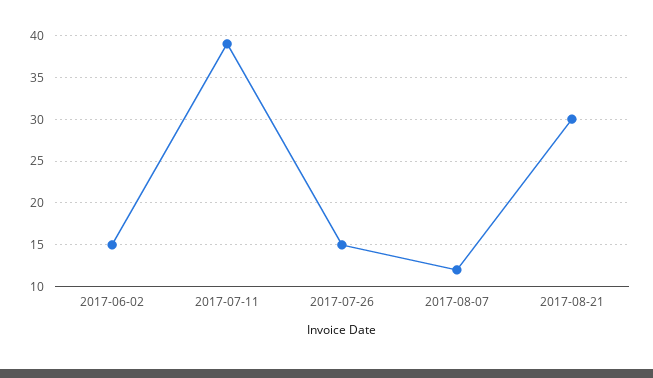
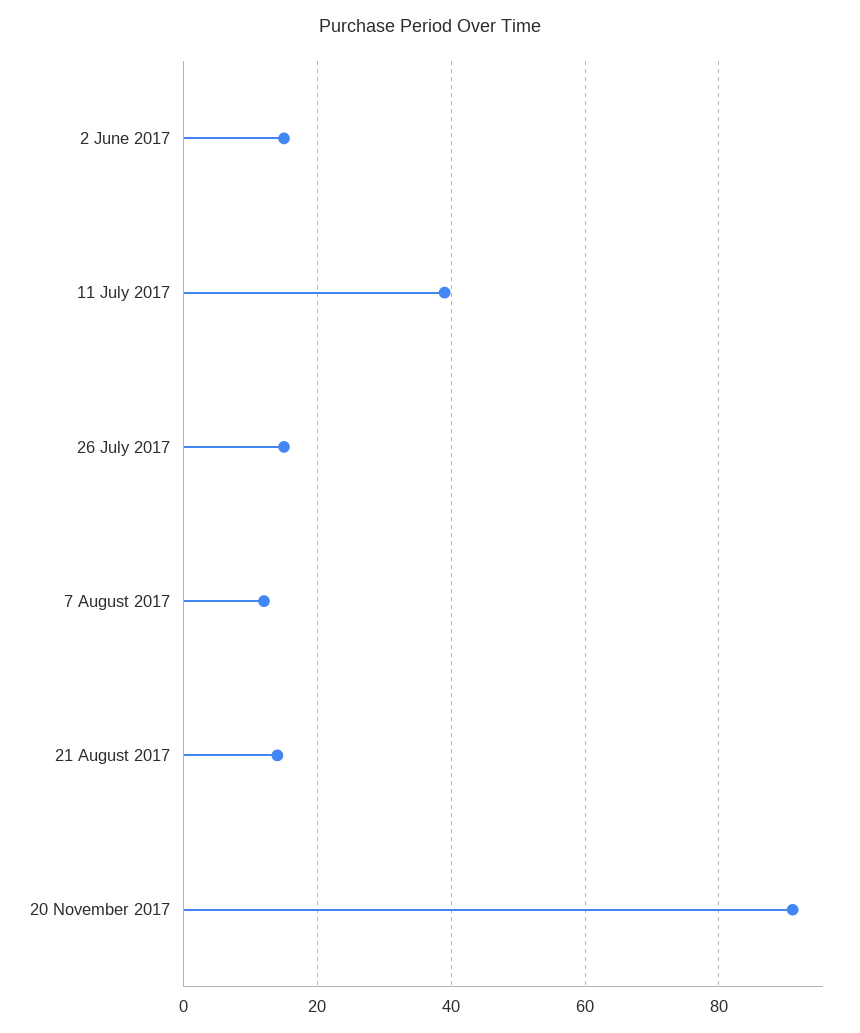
2017-08-21: 30 -> 15
20 November 2017: none -> 90

